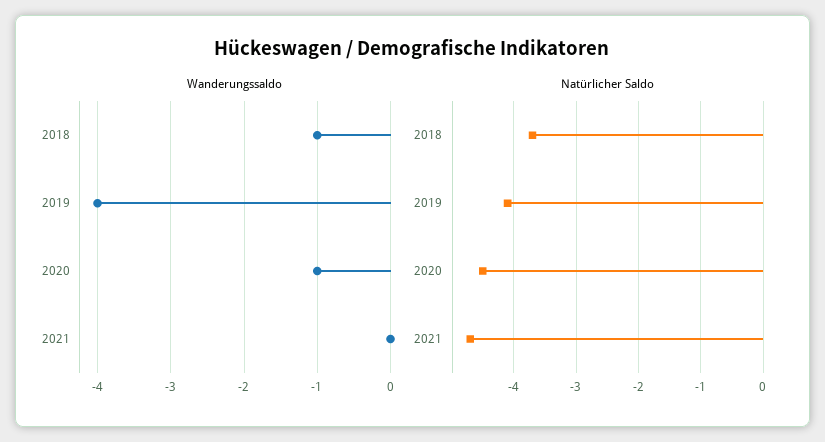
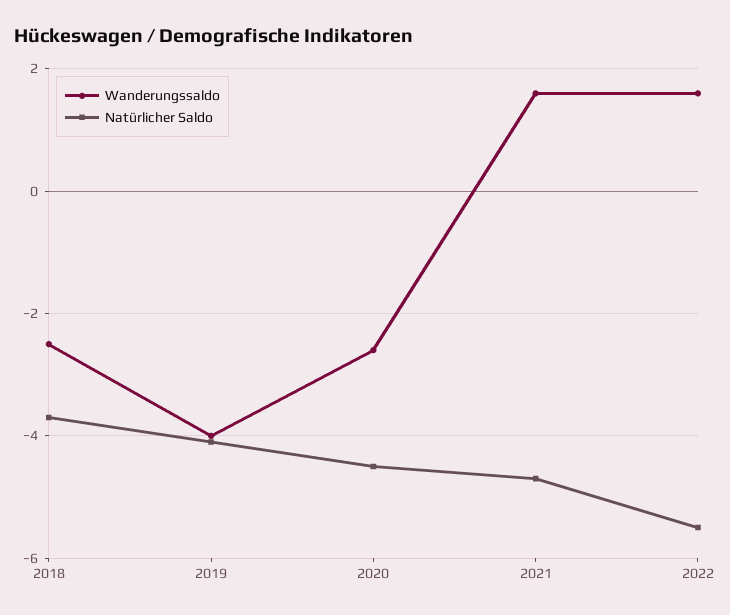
Wanderungssaldo, 2018: -1 -> -2.5
Wanderungssaldo, 2020: -1 -> -2.5
Wanderungssaldo, 2021: 0 -> 1.5
Wanderungssaldo, 2022: none -> 1.5
Natürlicher Saldo, 2022: none -> -5.5

